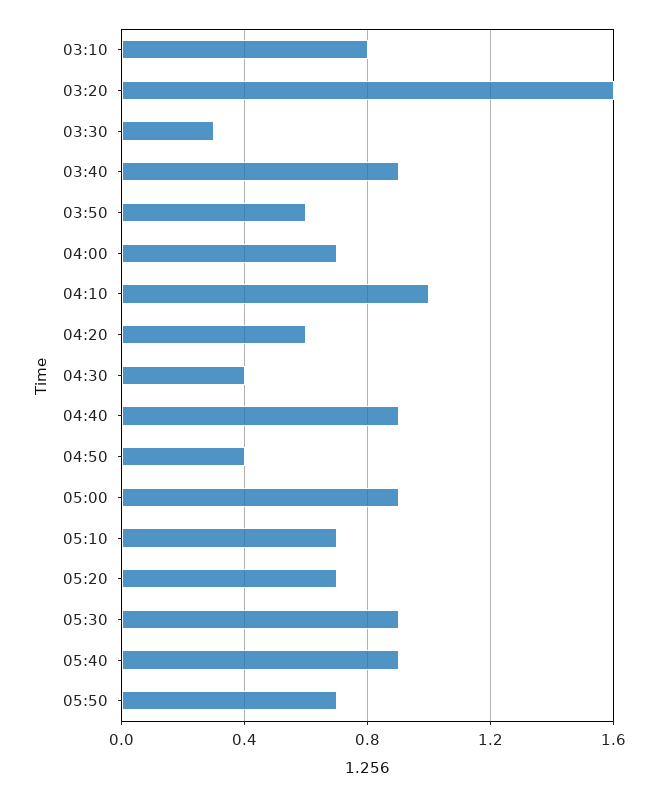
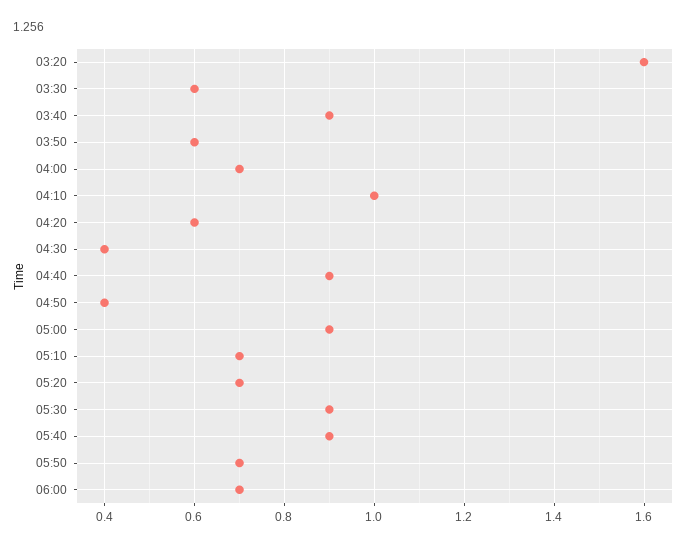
03:10: 0.8 -> none
03:30: 0.3 -> 0.6
06:00: none -> 0.7

